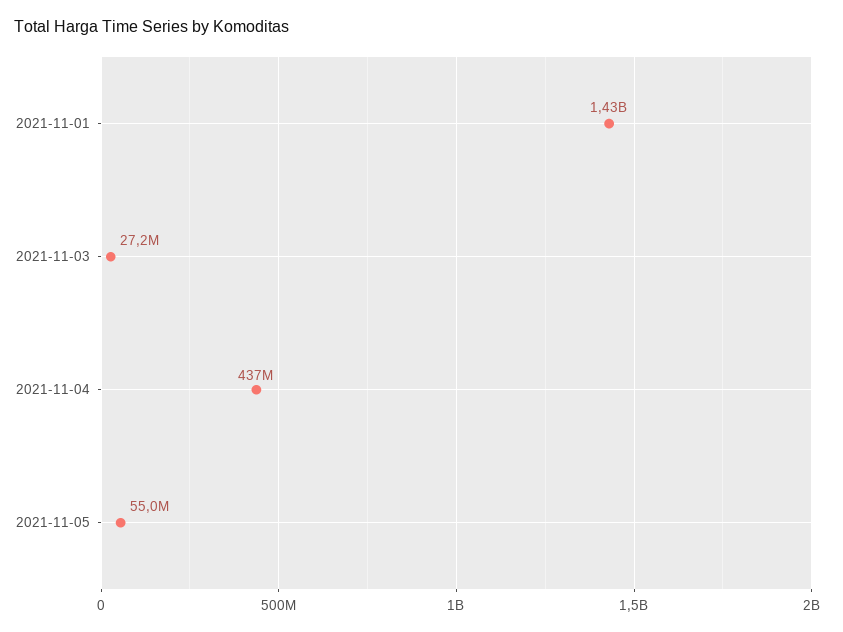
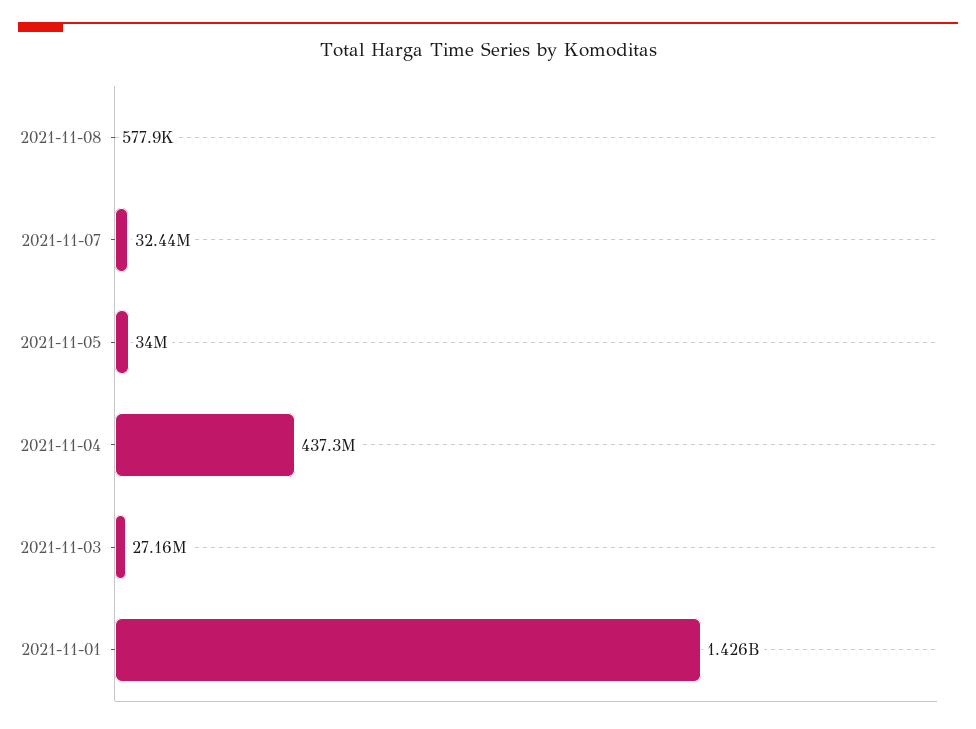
2021-11-05: 55000000 -> 34000000
2021-11-08: none -> 577900
2021-11-07: none -> 32440000

